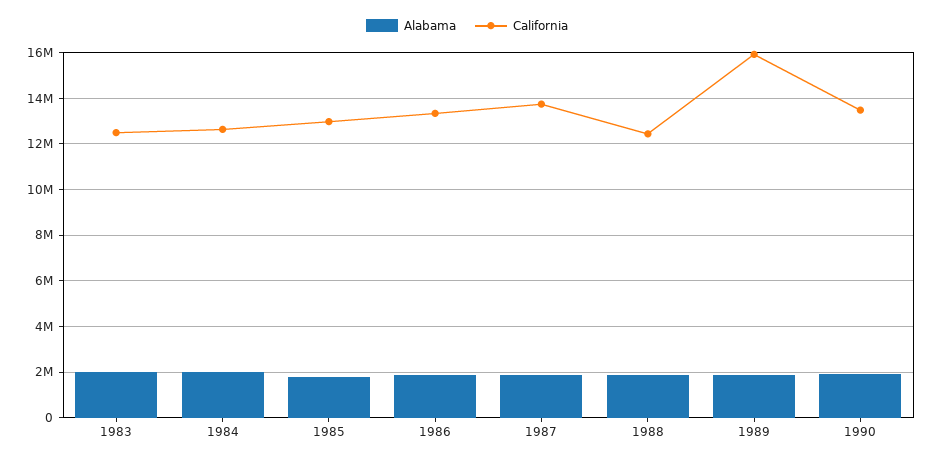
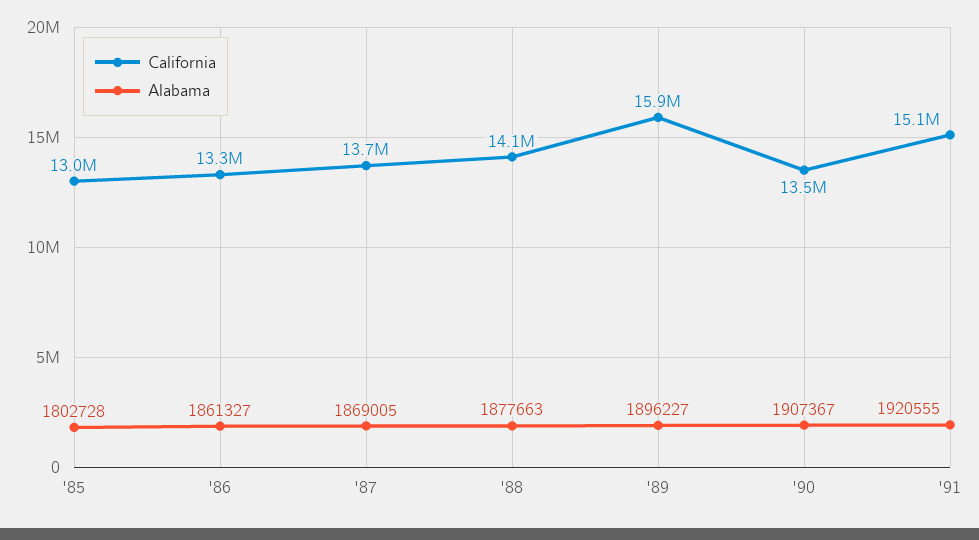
Alabama, 1983: 2000000 -> none
California, 1983: 12500000 -> none
Alabama, 1984: 2000000 -> none
California, 1984: 12500000 -> none
California, 1988: 12500000 -> 14100000
California, '91: none -> 15100000
Alabama, '91: none -> 1920555

